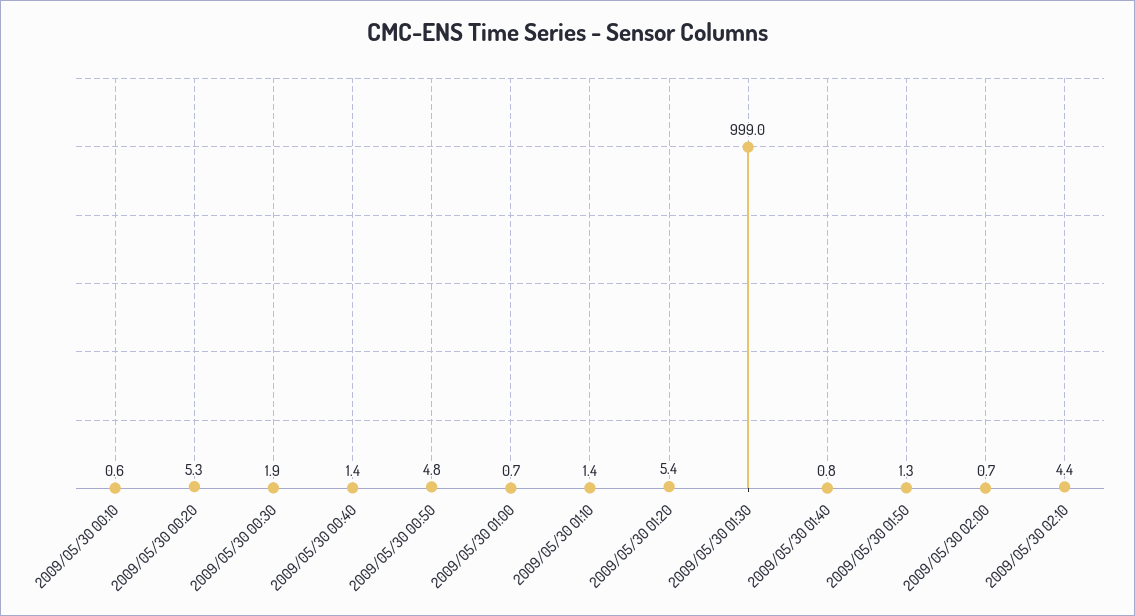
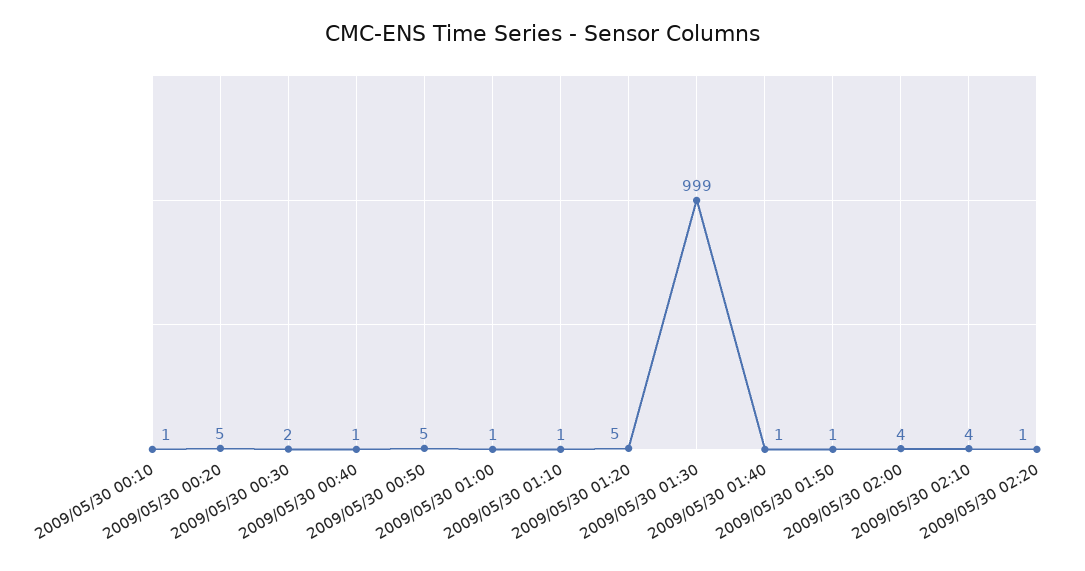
2009/05/30 02:00: 0.7 -> 4
2009/05/30 02:20: none -> 1

